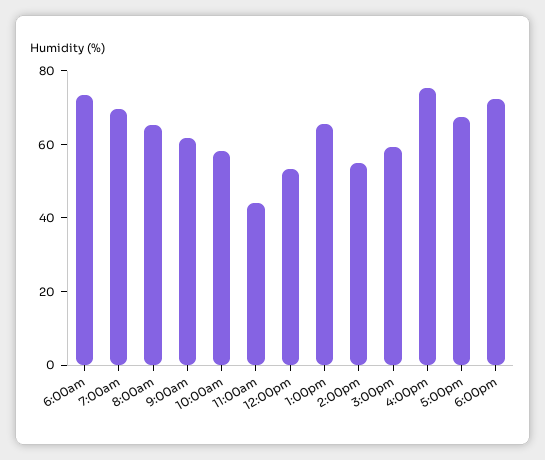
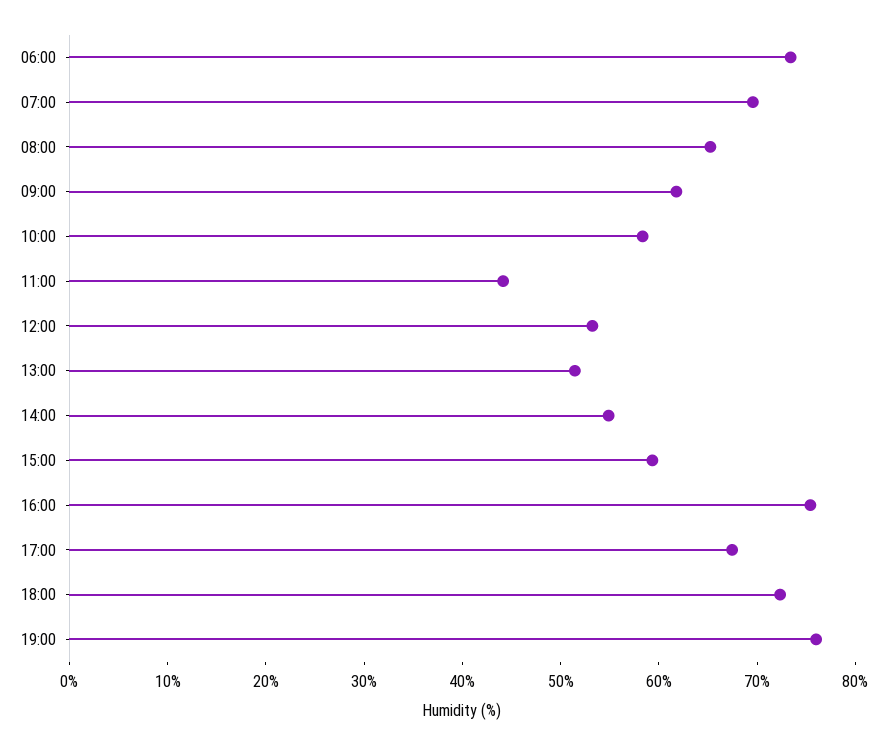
1:00pm: 65 -> 52
19:00: none -> 76

